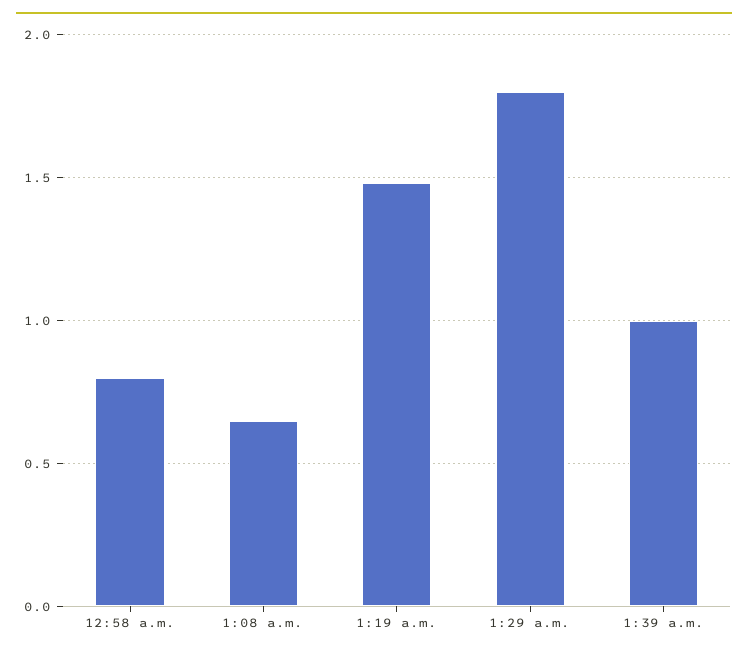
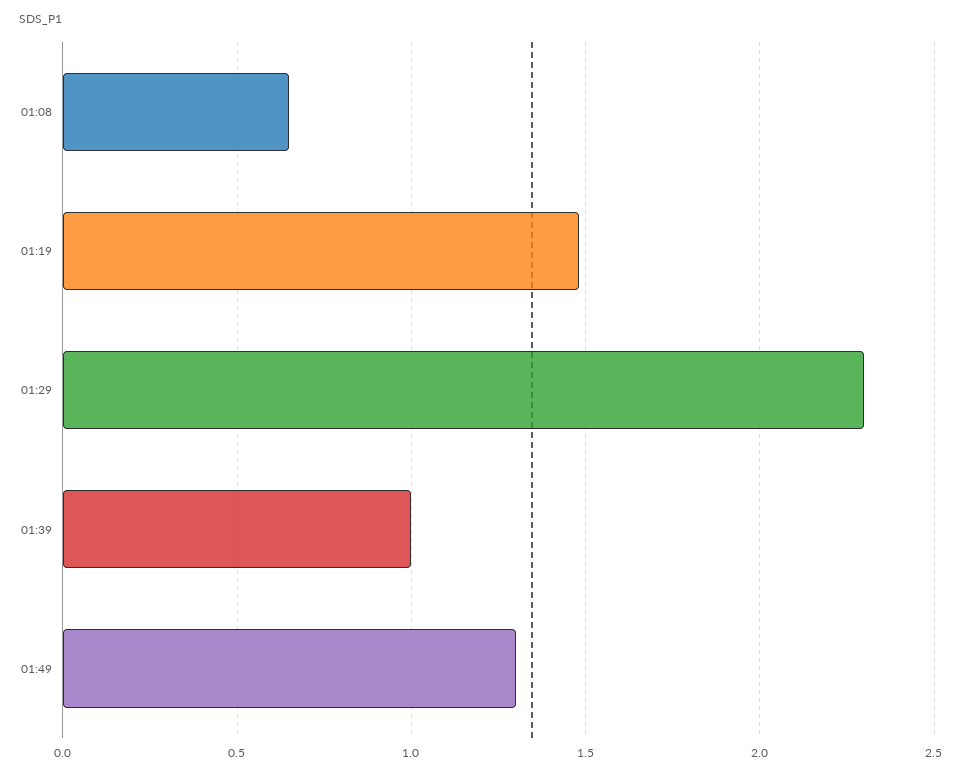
12:58 a.m.: 0.8 -> none
1:29 a.m.: 1.8 -> 2.3
01:49: none -> 1.3

